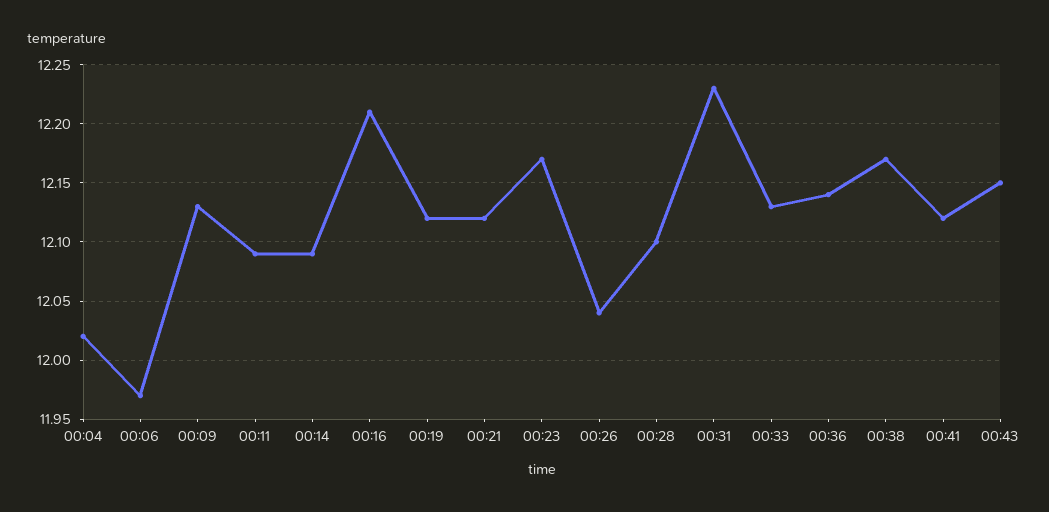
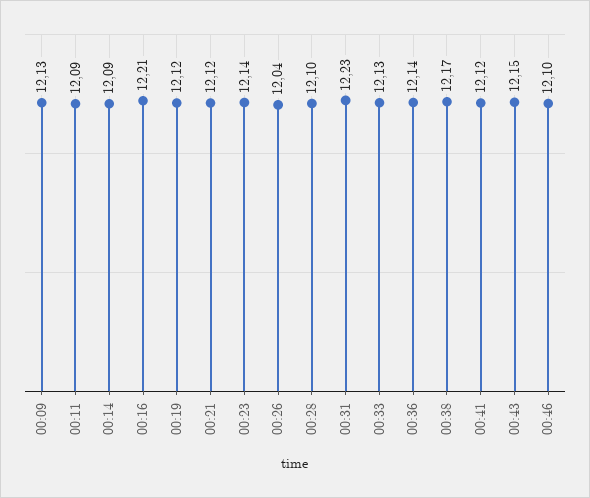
00:04: 12.02 -> none
00:06: 11.97 -> none
00:23: 12.17 -> 12.14
00:46: none -> 12.1

